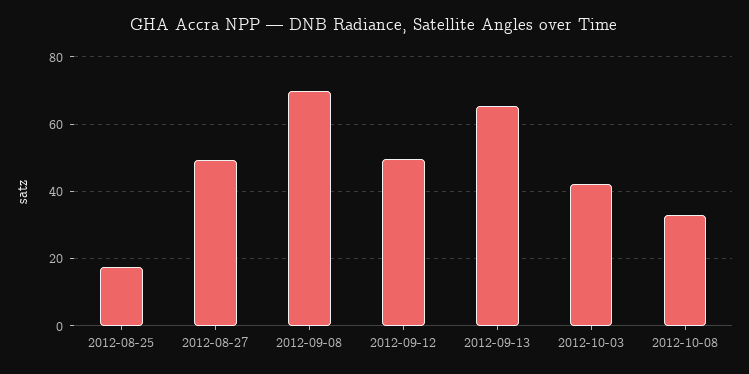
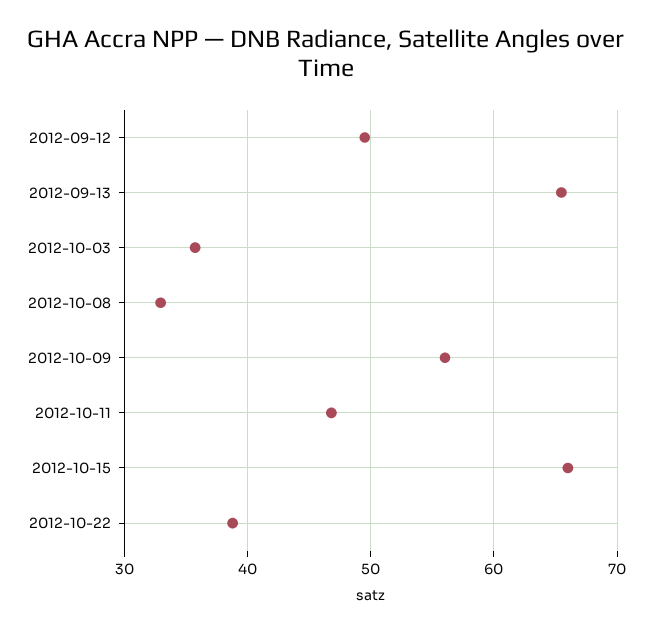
2012-08-25: 18 -> none
2012-08-27: 50 -> none
2012-09-08: 70 -> none
2012-10-03: 42 -> 36
2012-10-09: none -> 56
2012-10-11: none -> 47
2012-10-15: none -> 66
2012-10-22: none -> 39

